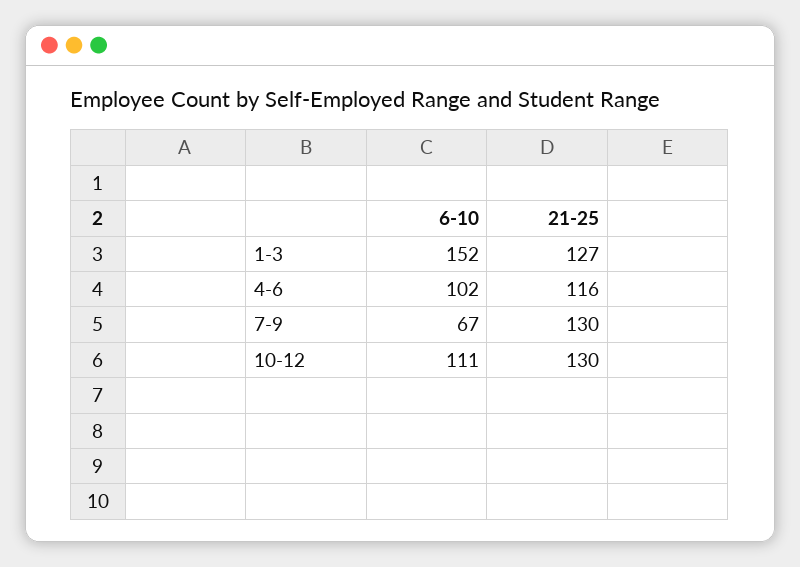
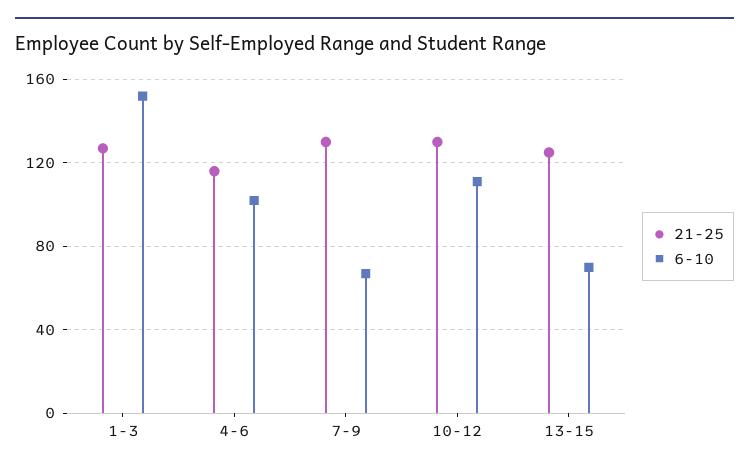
21-25, 13-15: none -> 125
6-10, 13-15: none -> 70

